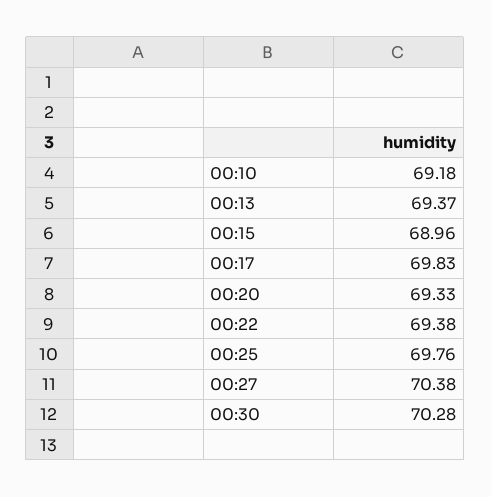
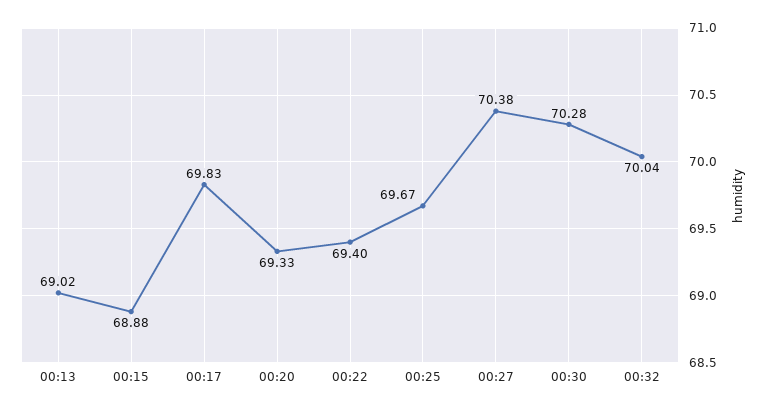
00:10: 69.18 -> none
00:13: 69.37 -> 69.02
00:15: 68.96 -> 68.88
00:22: 69.38 -> 69.4
00:25: 69.76 -> 69.67
00:32: none -> 70.04

